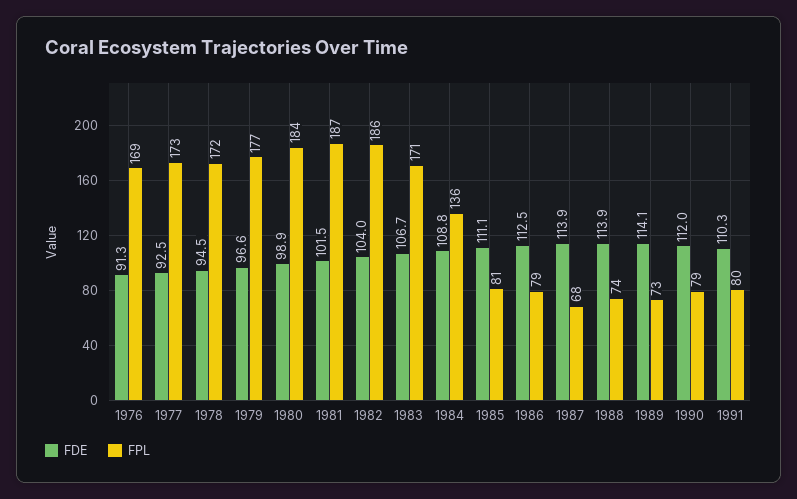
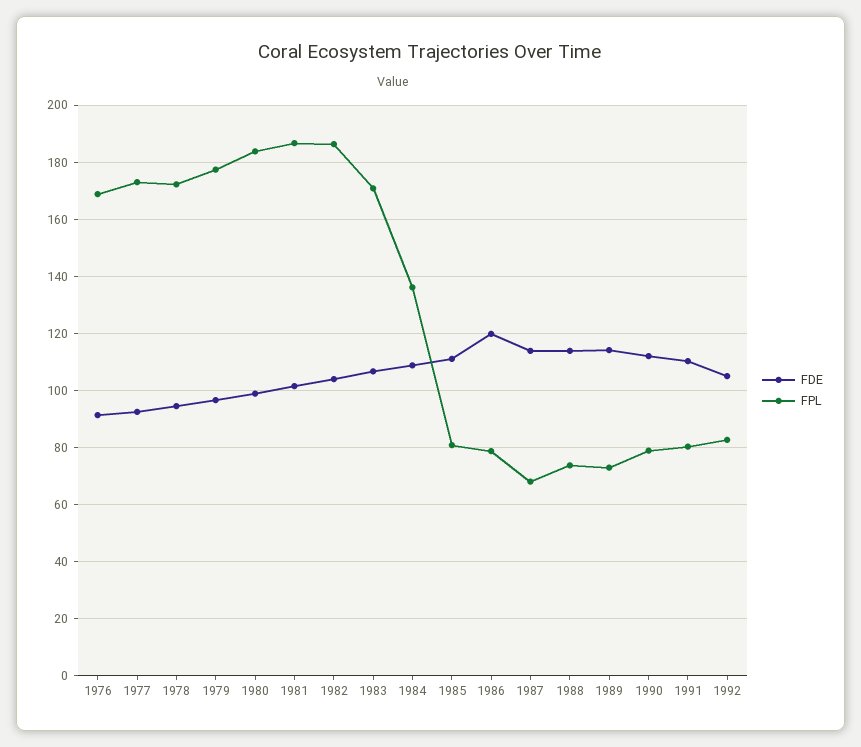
FDE, 1986: 112.5 -> 120
FDE, 1992: none -> 105
FPL, 1992: none -> 82.5

